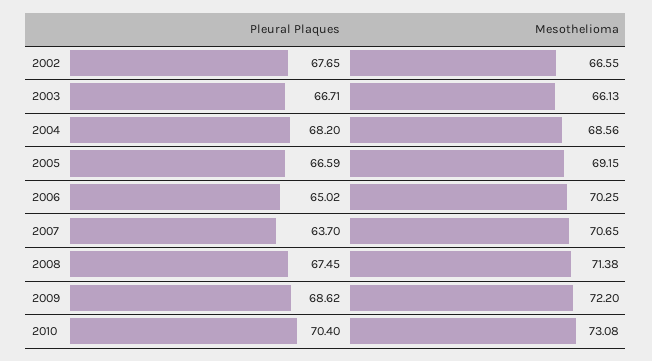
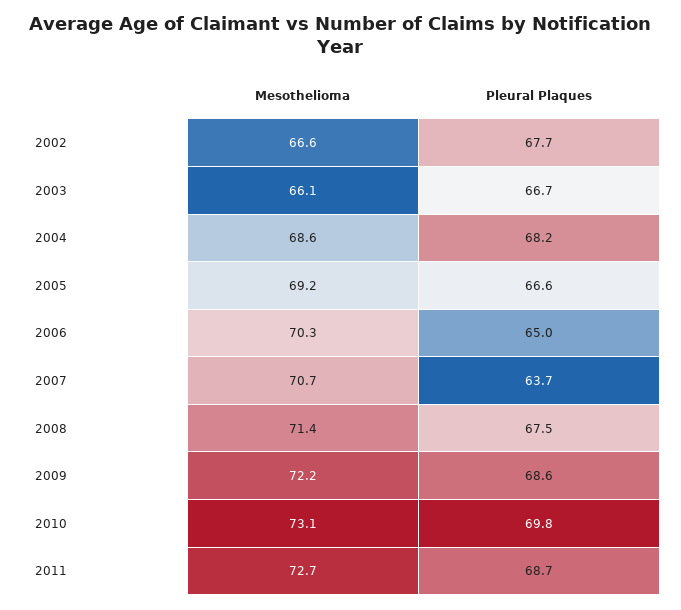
Pleural Plaques, 2010: 70.4 -> 69.8
Mesothelioma, 2011: none -> 72.7
Pleural Plaques, 2011: none -> 68.7

